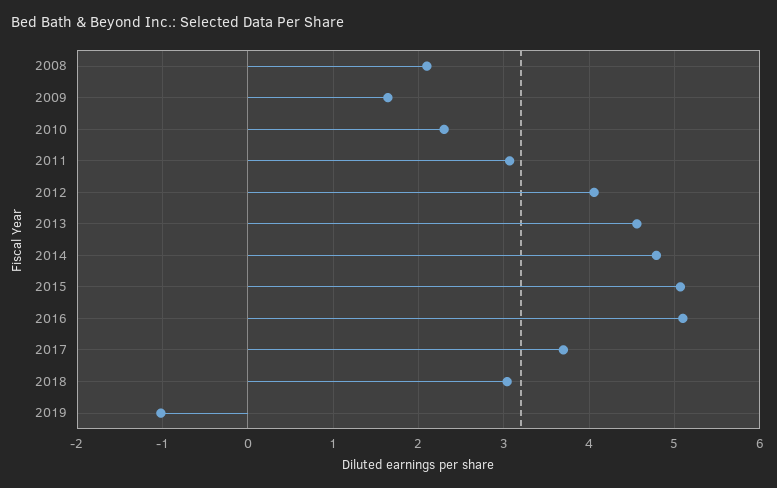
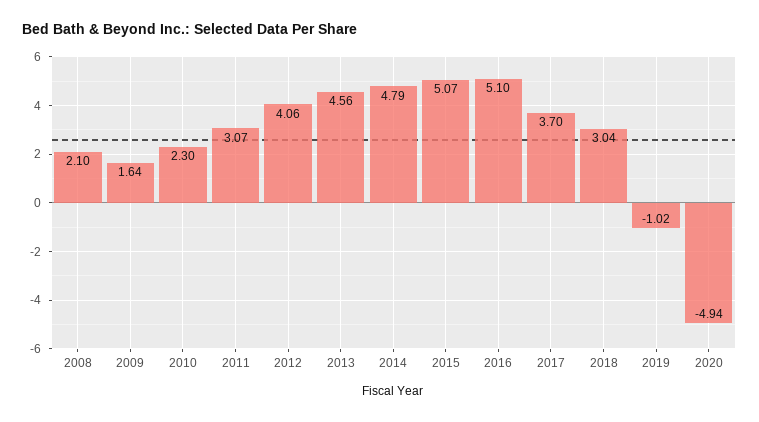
2020: none -> -4.94

